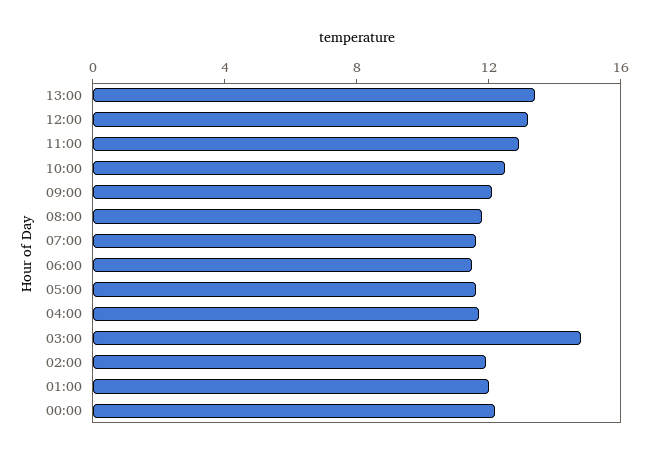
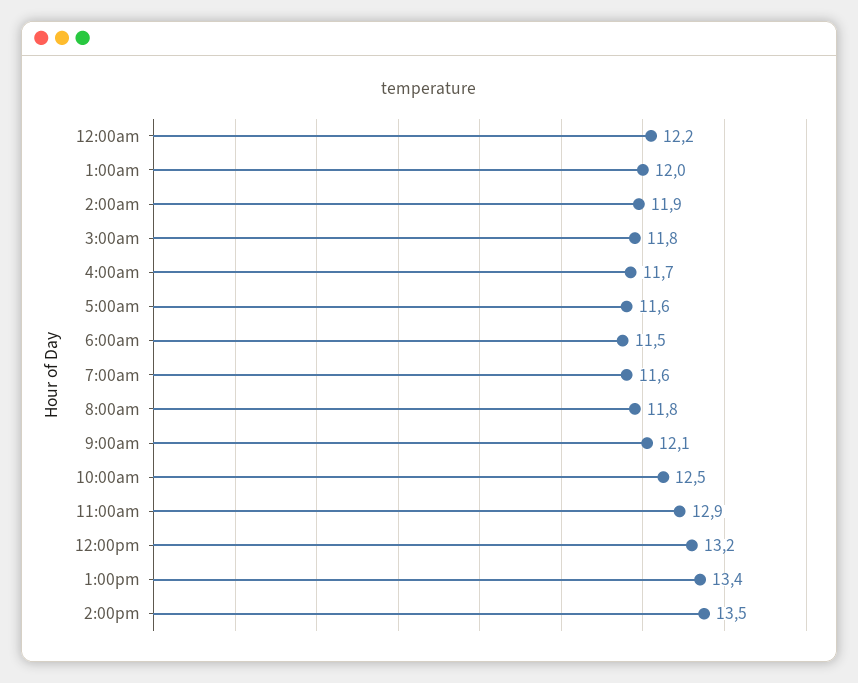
03:00: 15 -> 11.8
2:00pm: none -> 13.5

